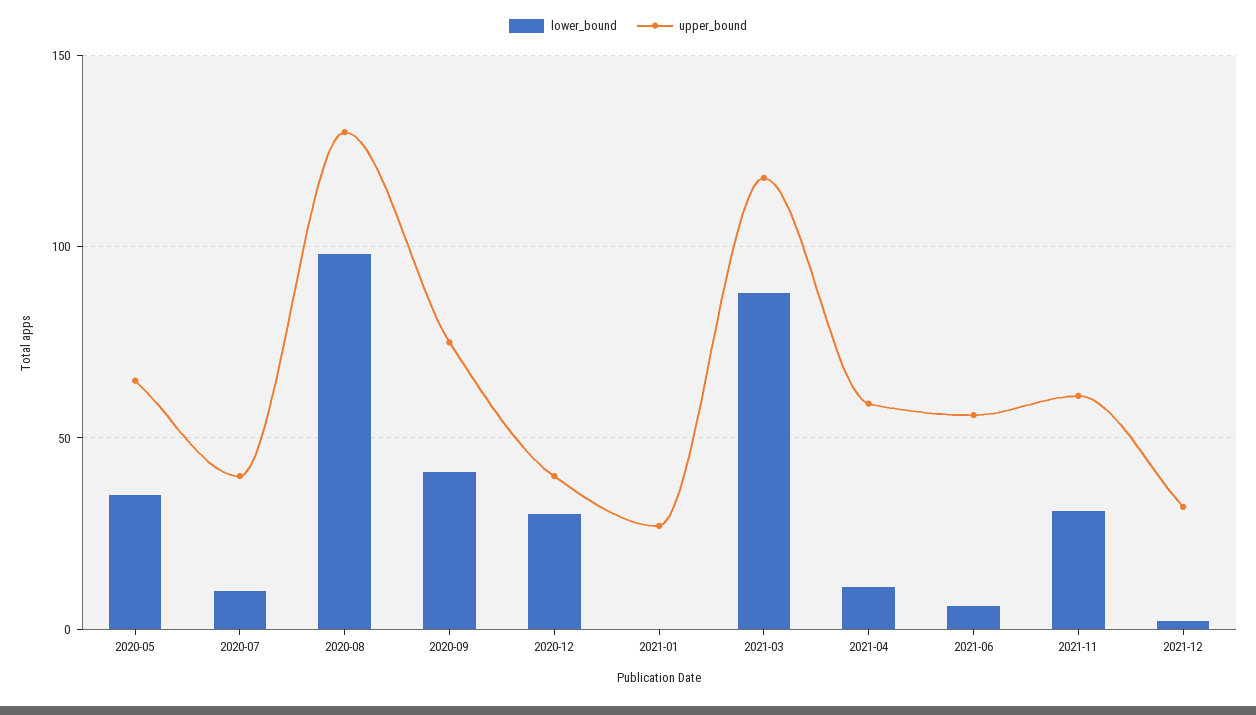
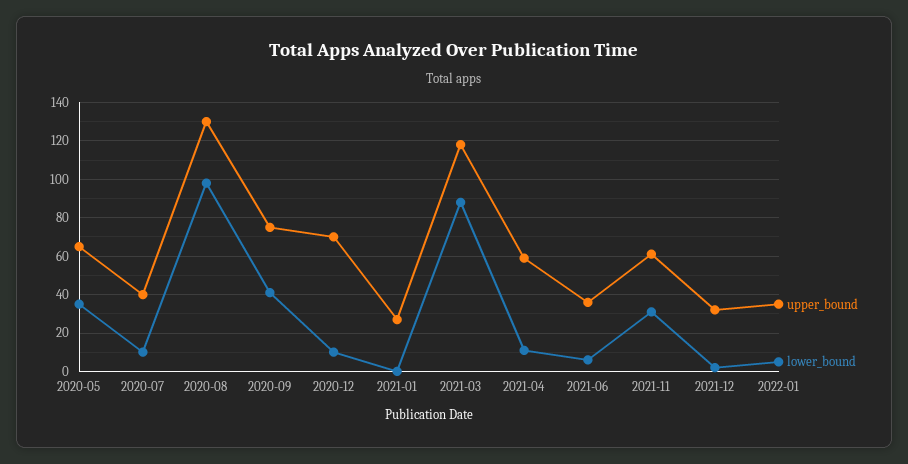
lower_bound, 2020-12: 30 -> 10
upper_bound, 2020-12: 40 -> 70
upper_bound, 2021-06: 55 -> 35
upper_bound, 2022-01: none -> 35
lower_bound, 2022-01: none -> 5

